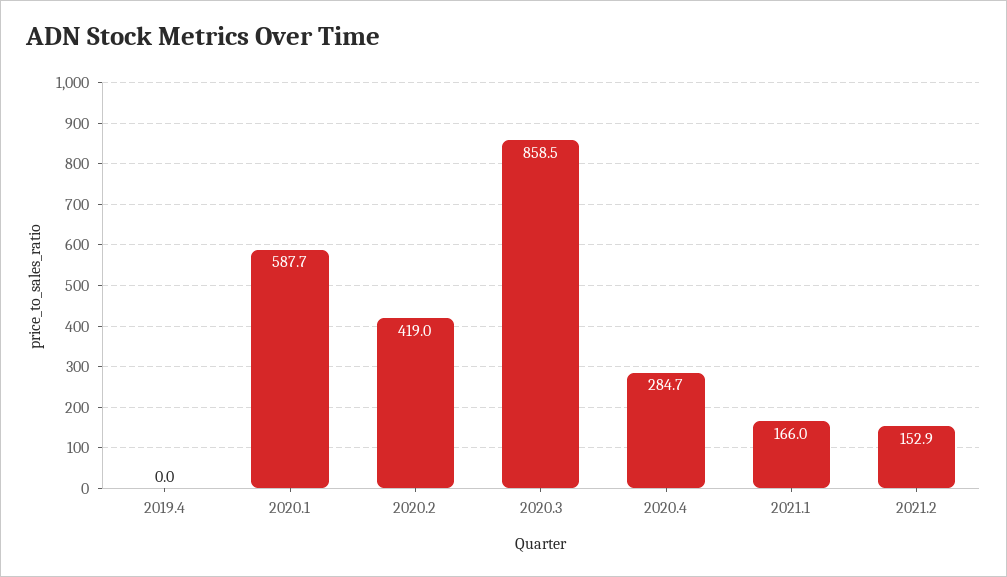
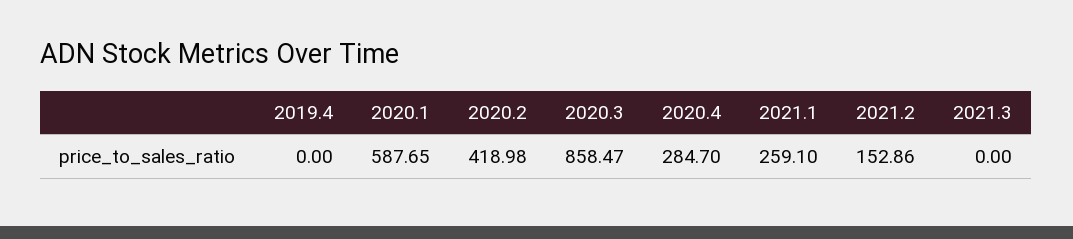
2021.1: 166 -> 259.1
2021.3: none -> 0

